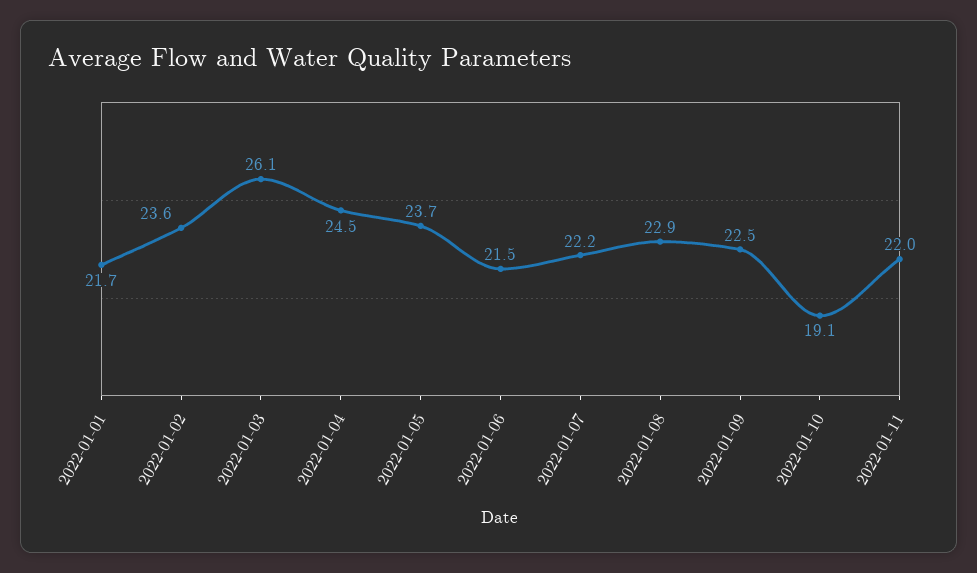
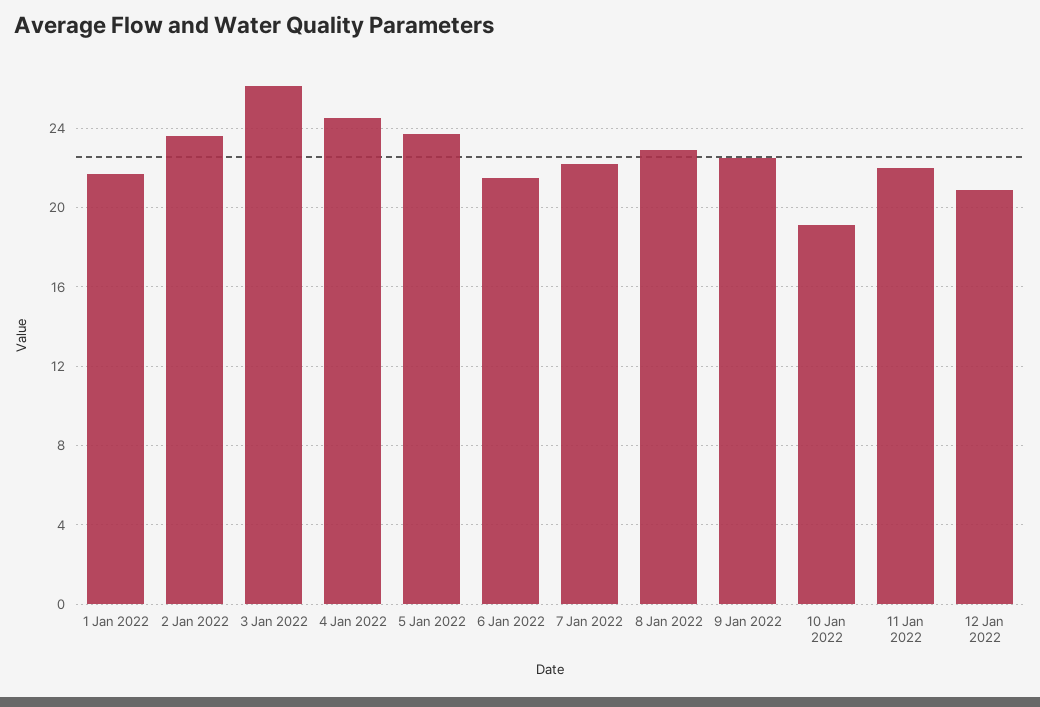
12 Jan 2022: none -> 21

